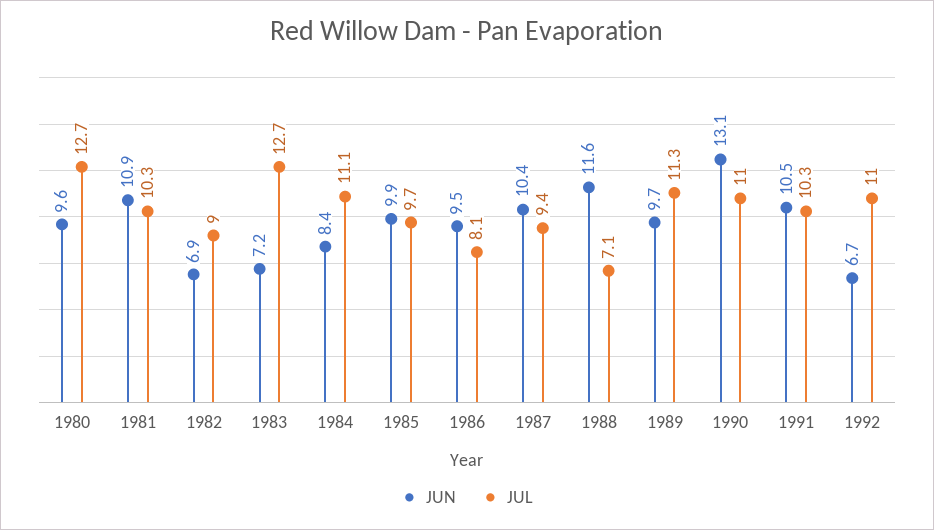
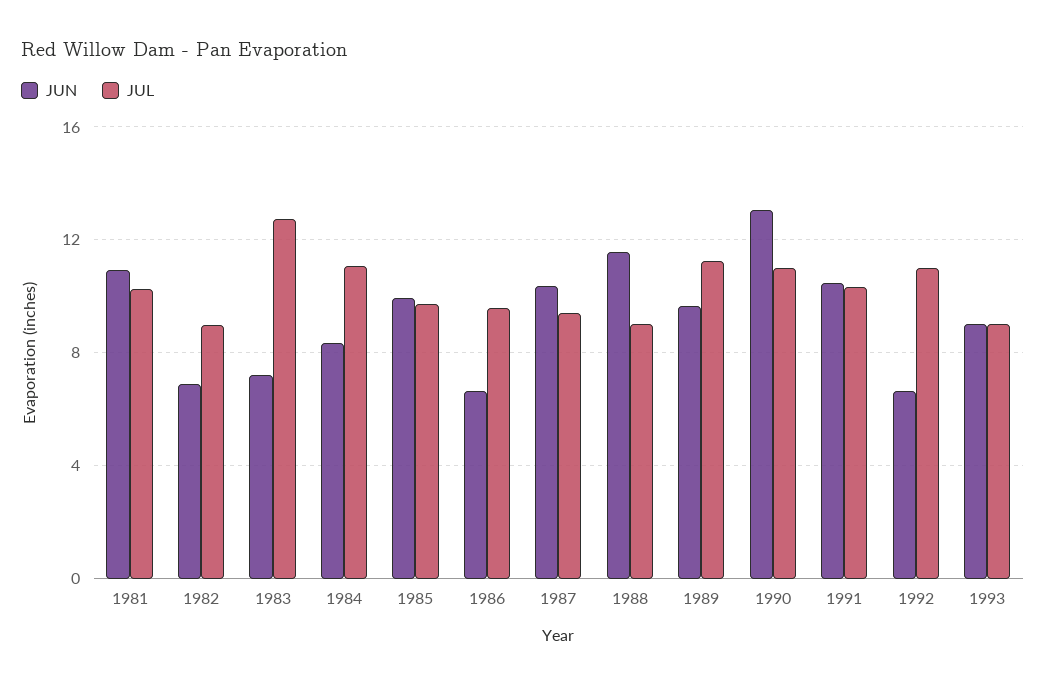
JUN, 1980: 9.6 -> none
JUL, 1980: 12.7 -> none
JUN, 1986: 9.5 -> 6.5
JUL, 1986: 8.1 -> 9.5
JUL, 1988: 7.1 -> 9
JUN, 1993: none -> 9
JUL, 1993: none -> 9

